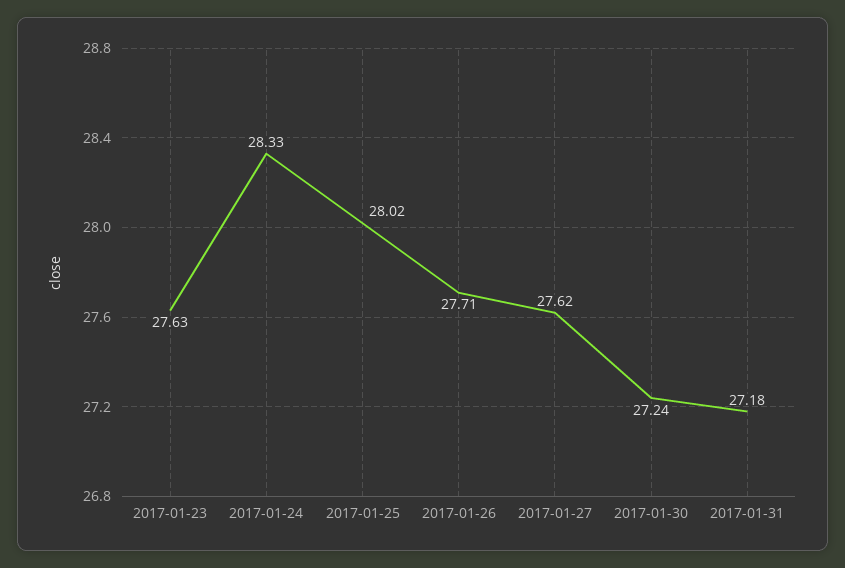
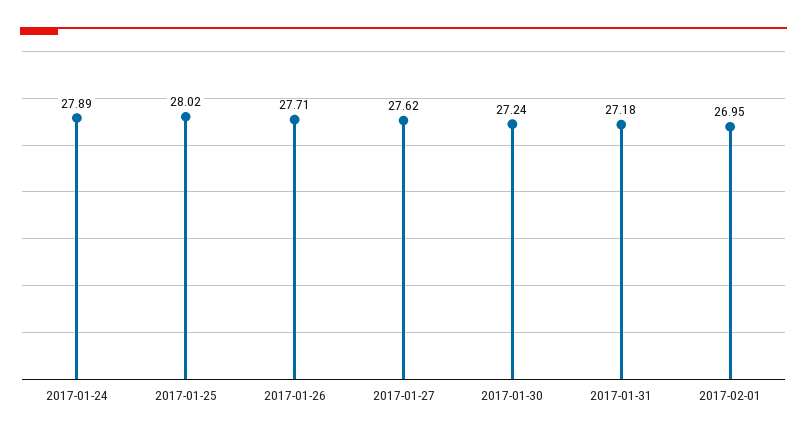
2017-01-23: 27.63 -> none
2017-01-24: 28.33 -> 27.89
2017-02-01: none -> 26.95

